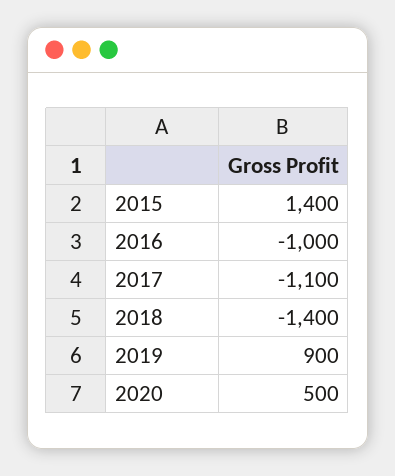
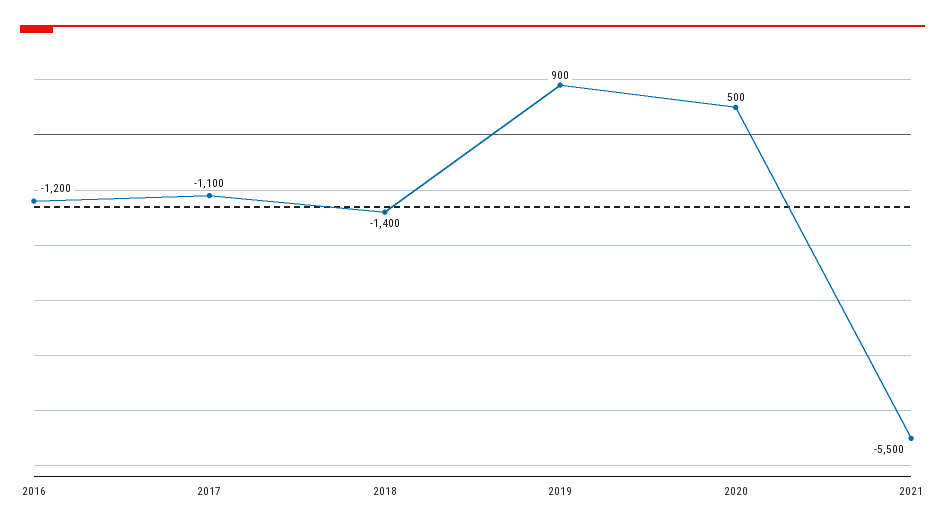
2015: 1400 -> none
2016: -1000 -> -1200
2021: none -> -5500

